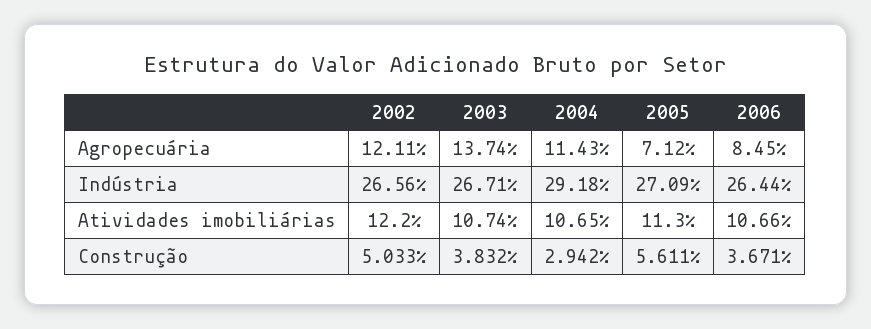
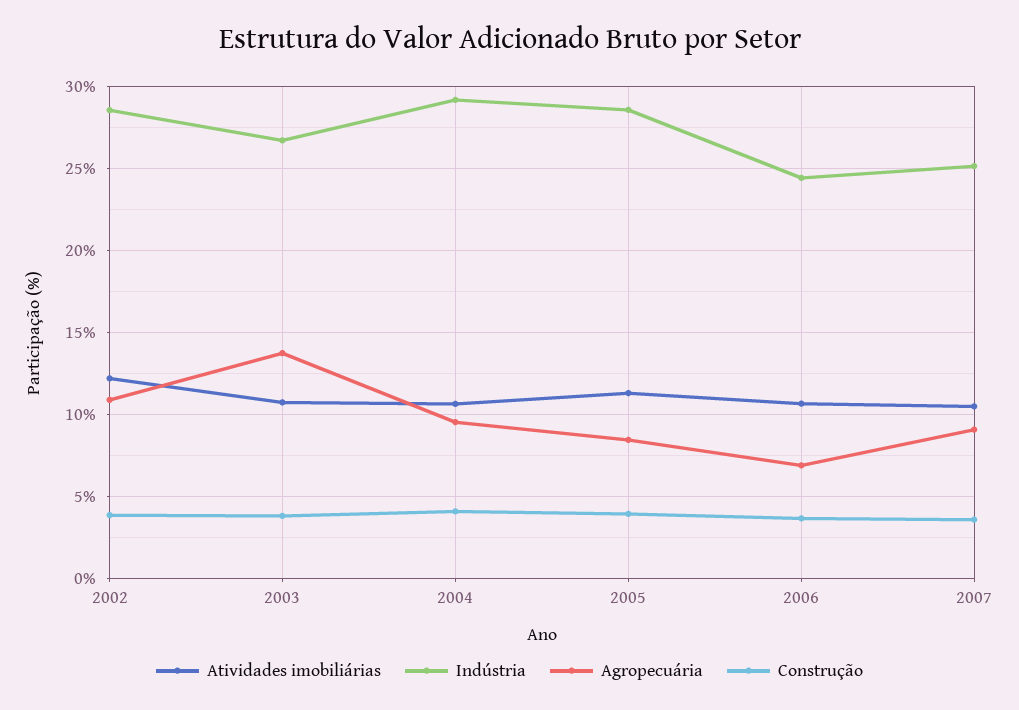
Agropecuária, 2002: 12.11 -> 11
Agropecuária, 2004: 11.43 -> 9.5
Agropecuária, 2005: 7.12 -> 8.5
Agropecuária, 2006: 8.45 -> 7
Indústria, 2002: 26.56 -> 28.5
Indústria, 2005: 27.09 -> 28.5
Indústria, 2006: 26.44 -> 24.5
Construção, 2002: 5.033 -> 4
Construção, 2004: 2.942 -> 4
Construção, 2005: 5.611 -> 4
Atividades imobiliárias, 2007: none -> 10.5
Indústria, 2007: none -> 25
Agropecuária, 2007: none -> 9
Construção, 2007: none -> 3.5

